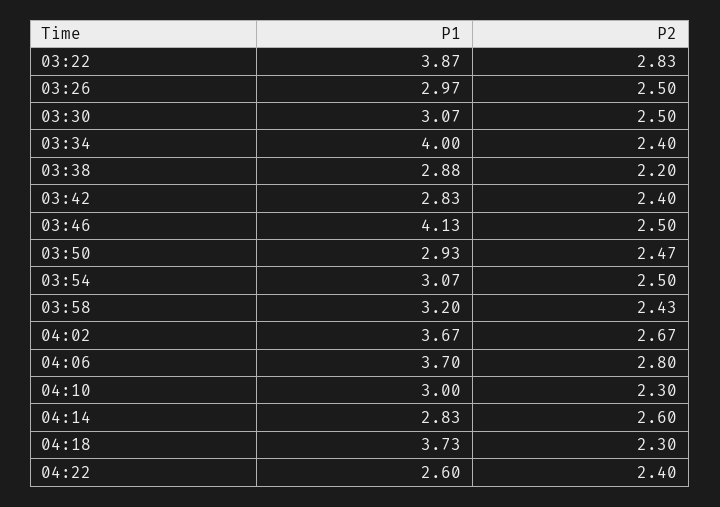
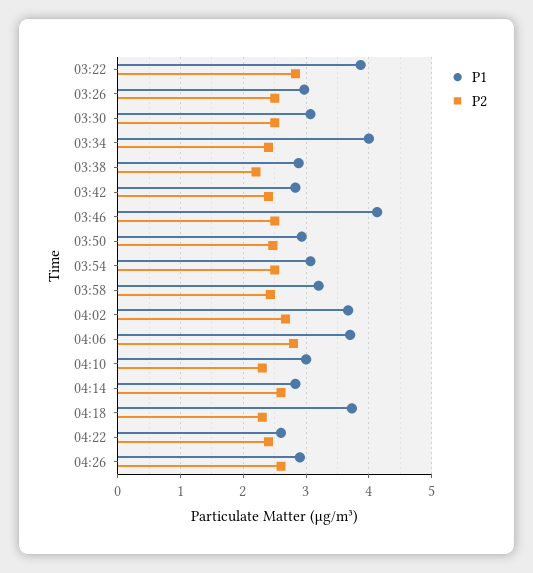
P1, 04:26: none -> 2.9
P2, 04:26: none -> 2.6

